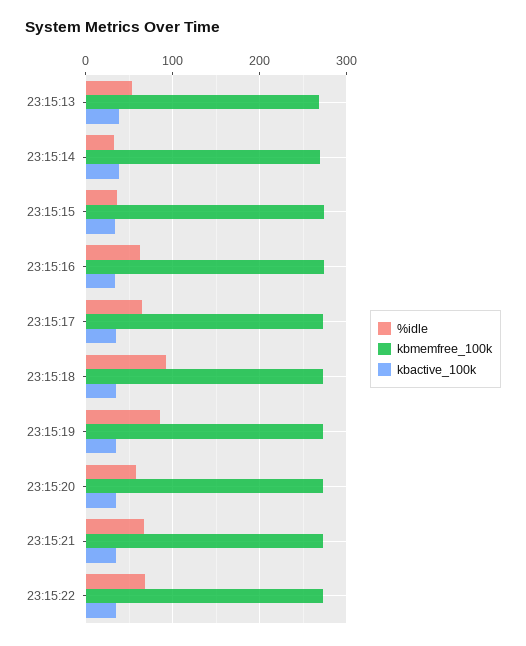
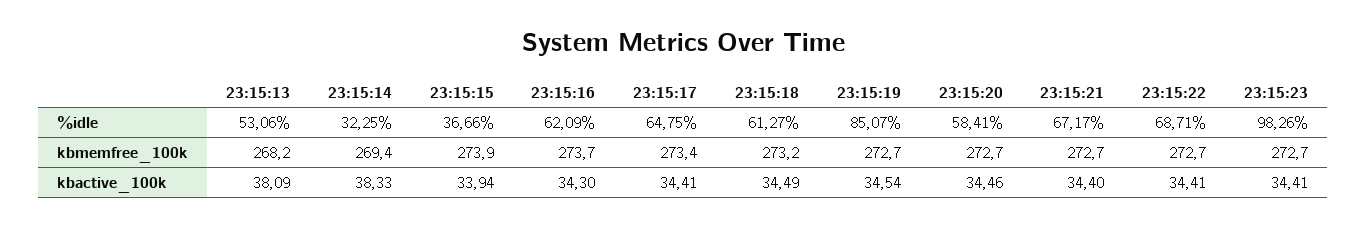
%idle, 23:15:18: 90 -> 61.27
%idle, 23:15:23: none -> 98.26
kbmemfree_100k, 23:15:23: none -> 272.7
kbactive_100k, 23:15:23: none -> 34.41

